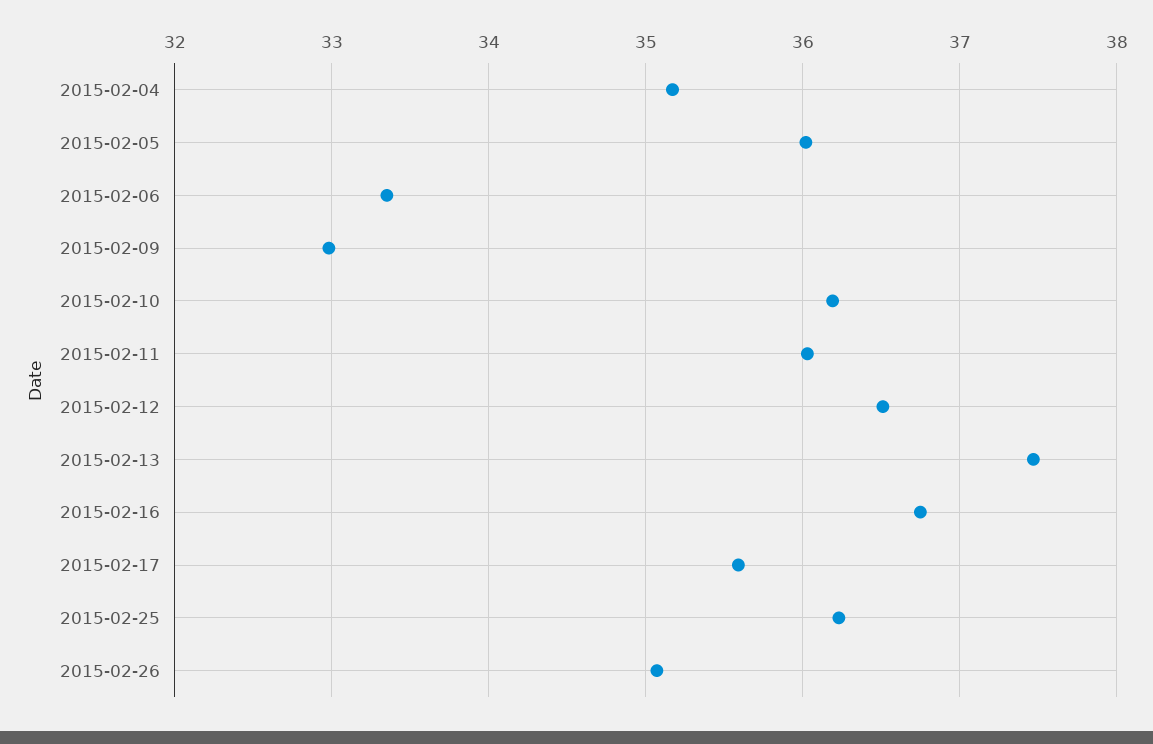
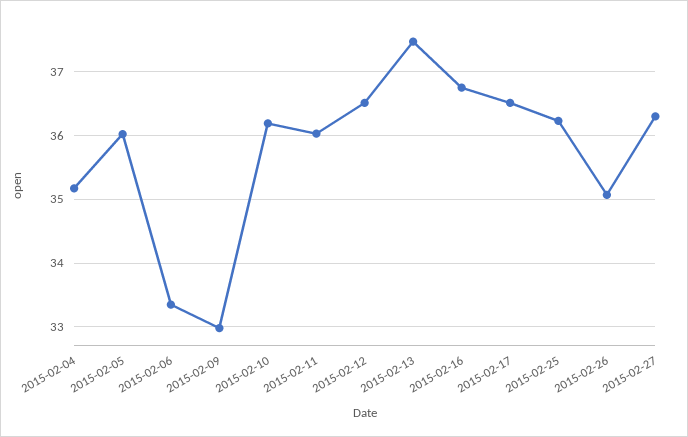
2015-02-17: 35.6 -> 36.5
2015-02-27: none -> 36.3

